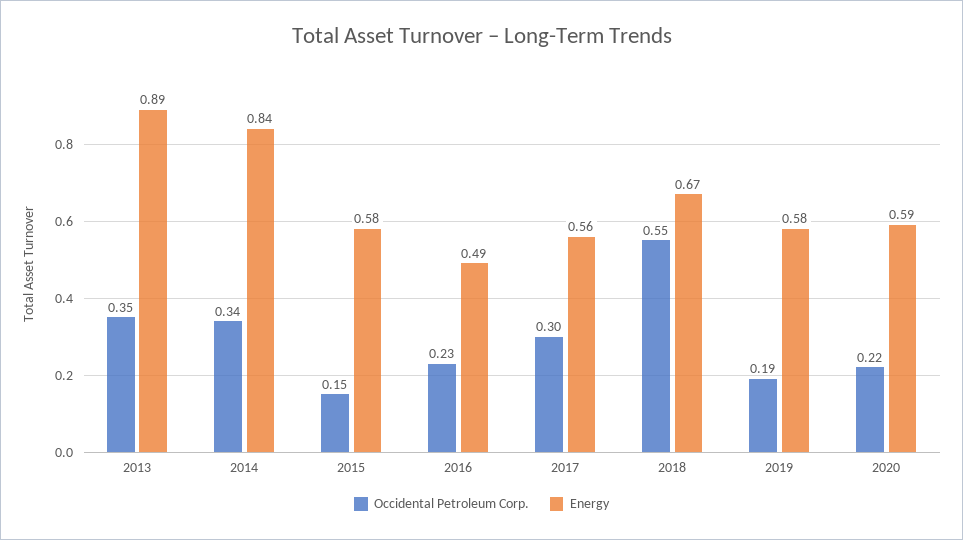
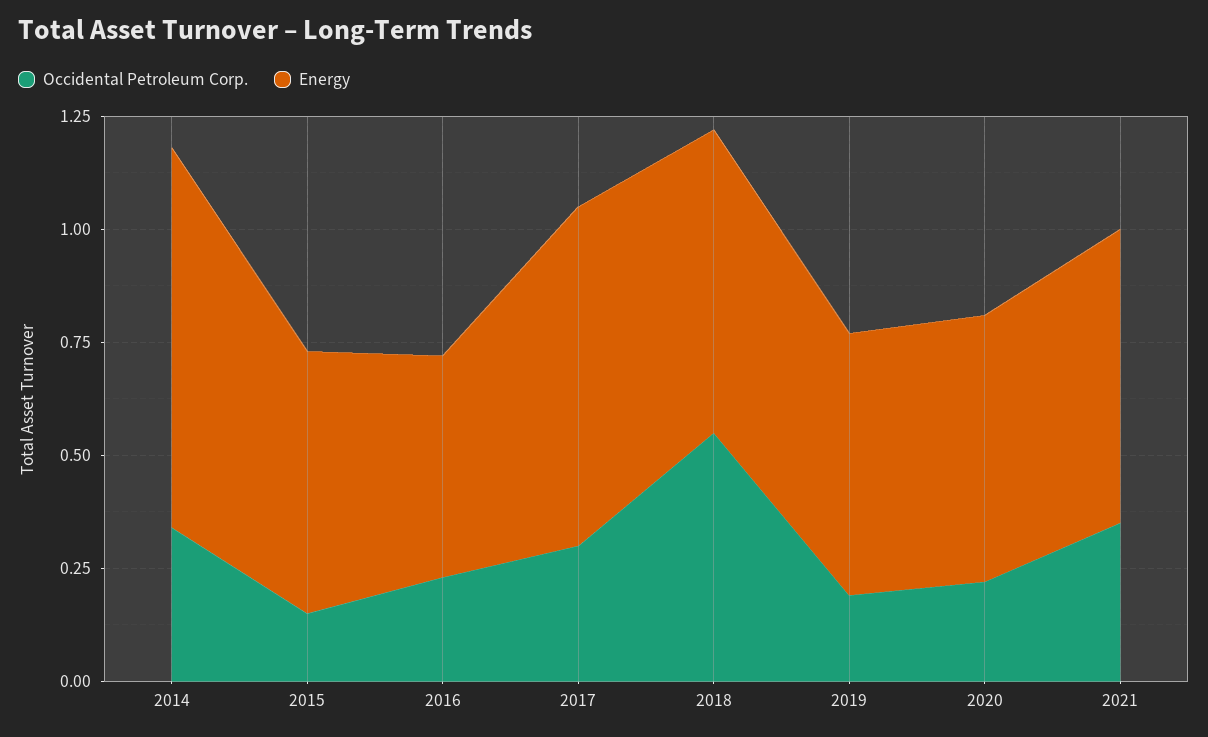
Occidental Petroleum Corp., 2013: 0.35 -> none
Energy, 2013: 0.89 -> none
Energy, 2017: 0.56 -> 0.75
Occidental Petroleum Corp., 2021: none -> 0.35
Energy, 2021: none -> 0.65

